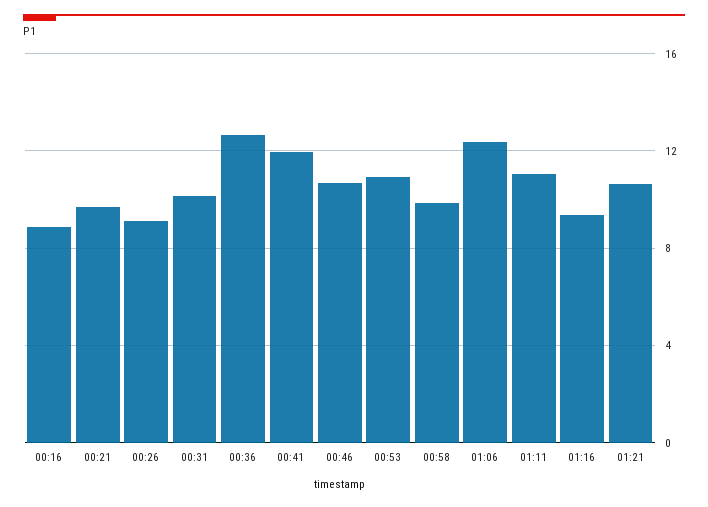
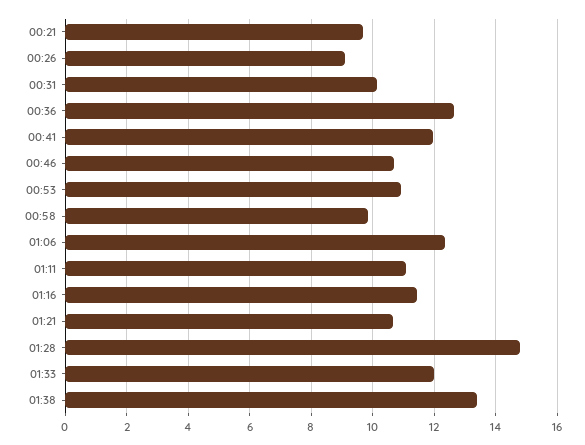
00:16: 9 -> none
01:16: 9.5 -> 11.4
01:28: none -> 14.8
01:33: none -> 12
01:38: none -> 13.4

